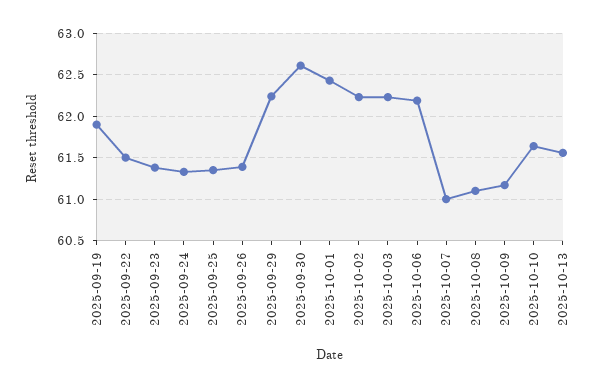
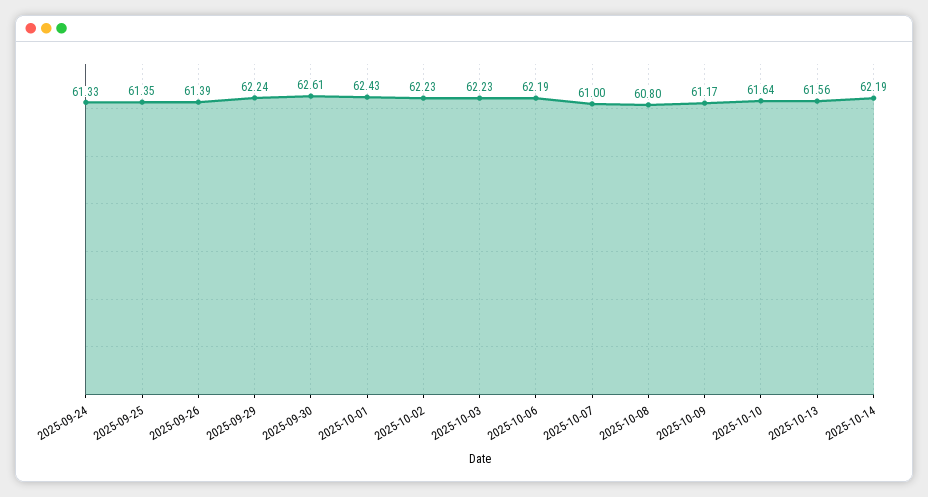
2025-09-19: 61.9 -> none
2025-09-22: 61.5 -> none
2025-09-23: 61.4 -> none
2025-10-08: 61.1 -> 60.8
2025-10-14: none -> 62.19

